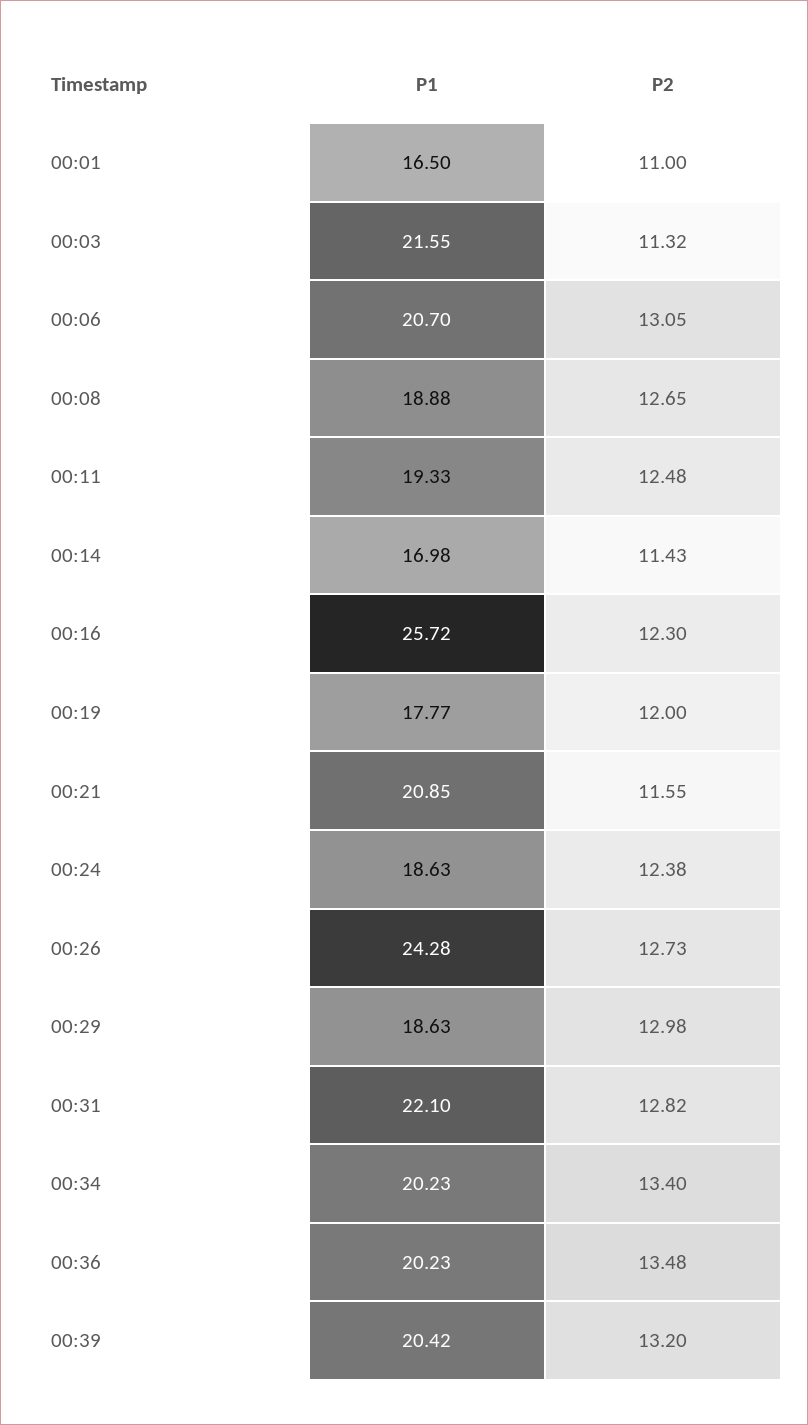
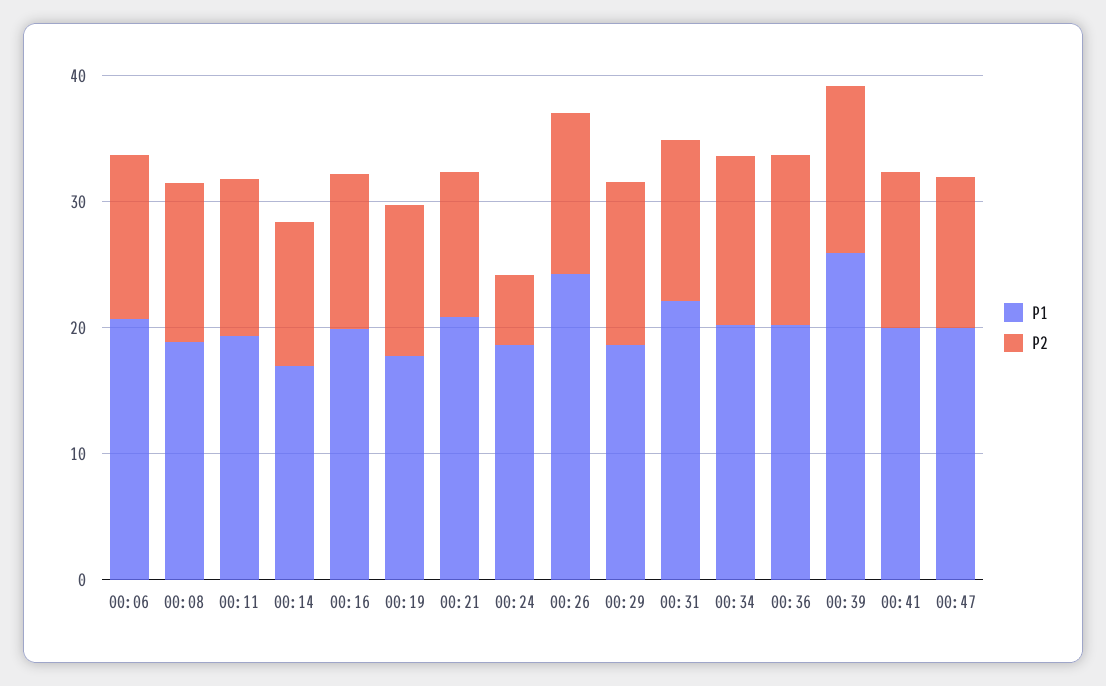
P1, 00:01: 16.5 -> none
P2, 00:01: 11 -> none
P1, 00:03: 21.55 -> none
P2, 00:03: 11.32 -> none
P1, 00:16: 25.72 -> 20
P2, 00:24: 12.38 -> 6
P1, 00:39: 20.42 -> 26
P1, 00:41: none -> 20
P2, 00:41: none -> 12
P1, 00:47: none -> 20
P2, 00:47: none -> 12

